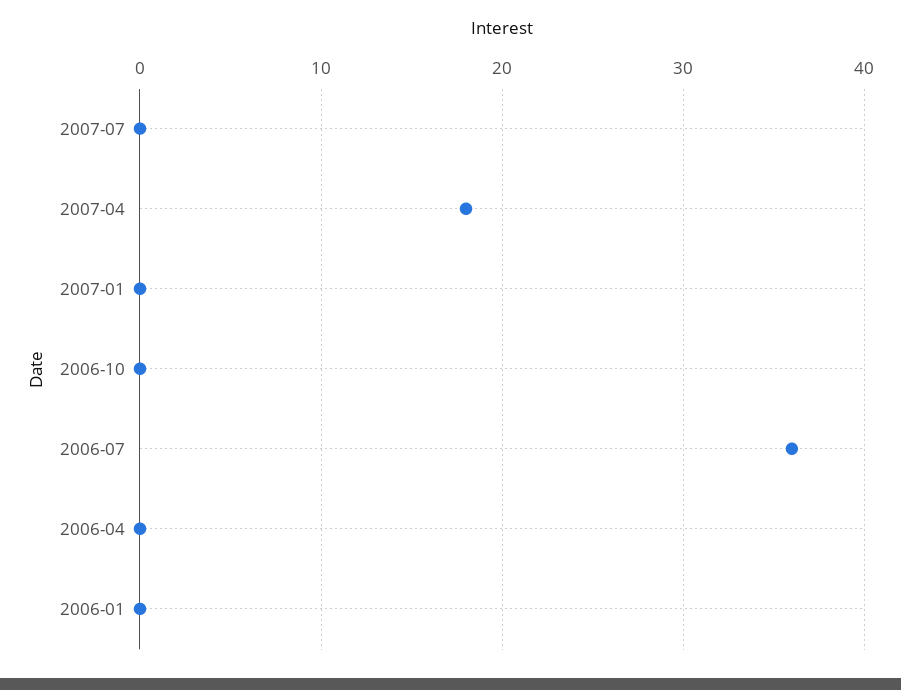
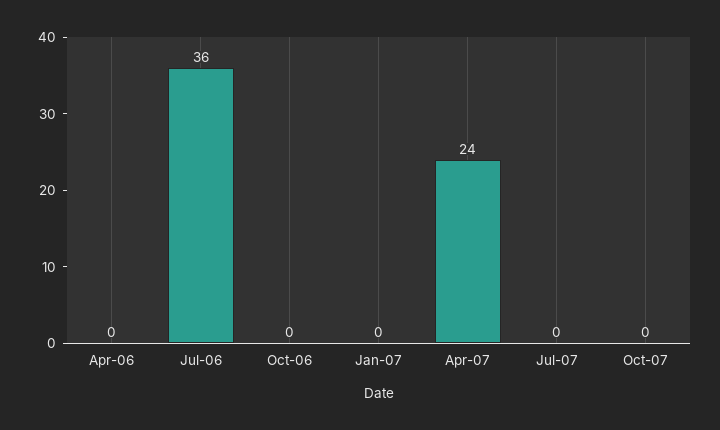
2007-04: 18 -> 24
2006-01: 0 -> none
Oct-07: none -> 0

